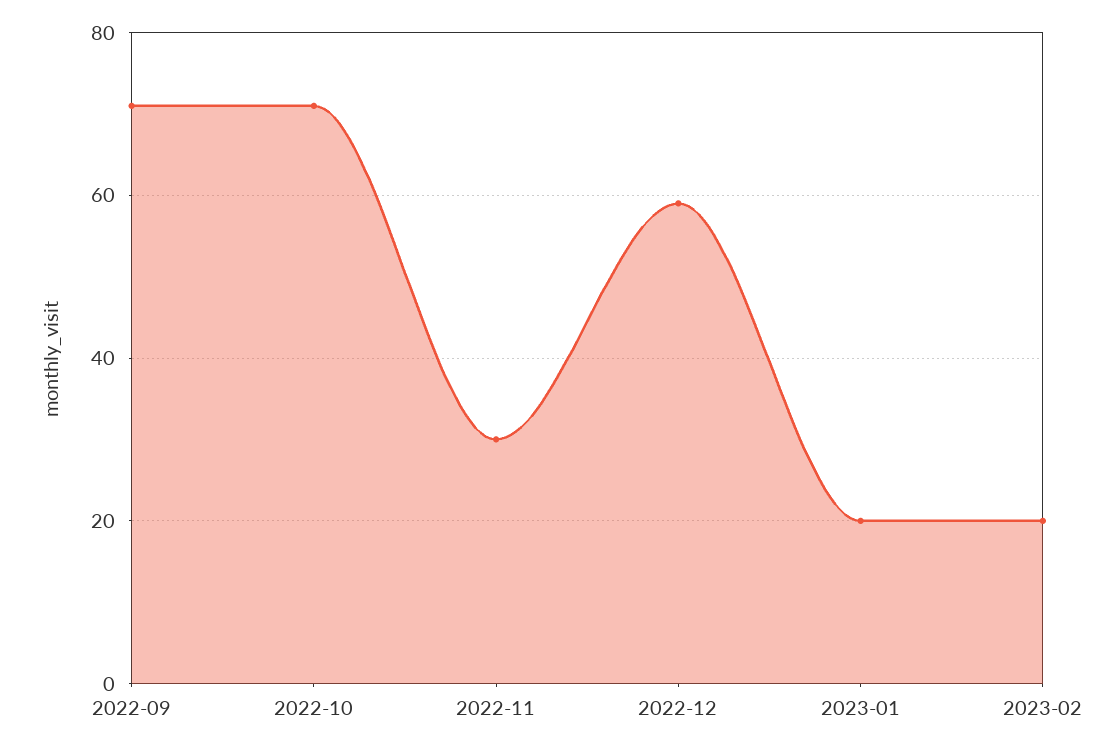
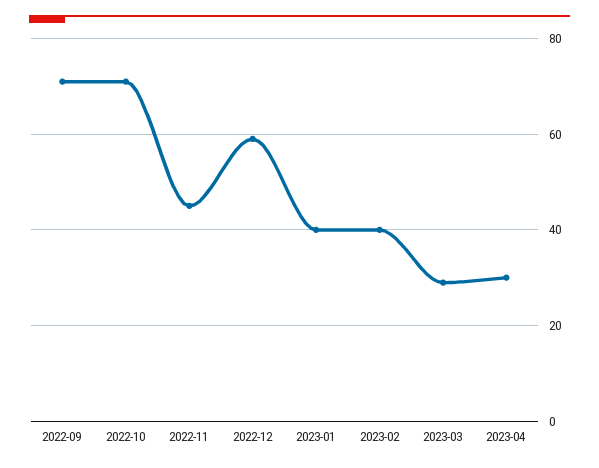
2022-11: 30 -> 45
2023-01: 20 -> 40
2023-02: 20 -> 40
2023-03: none -> 30
2023-04: none -> 30

